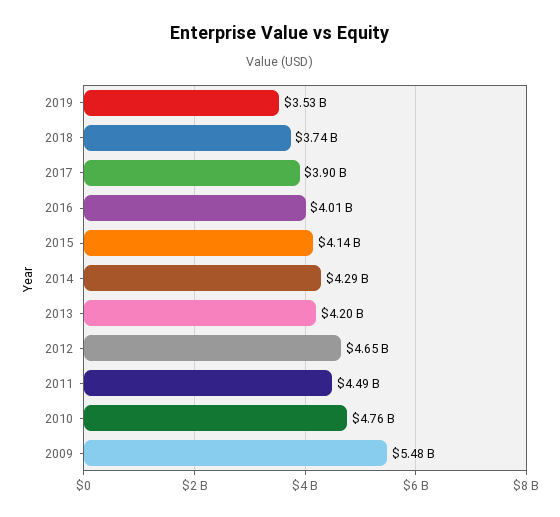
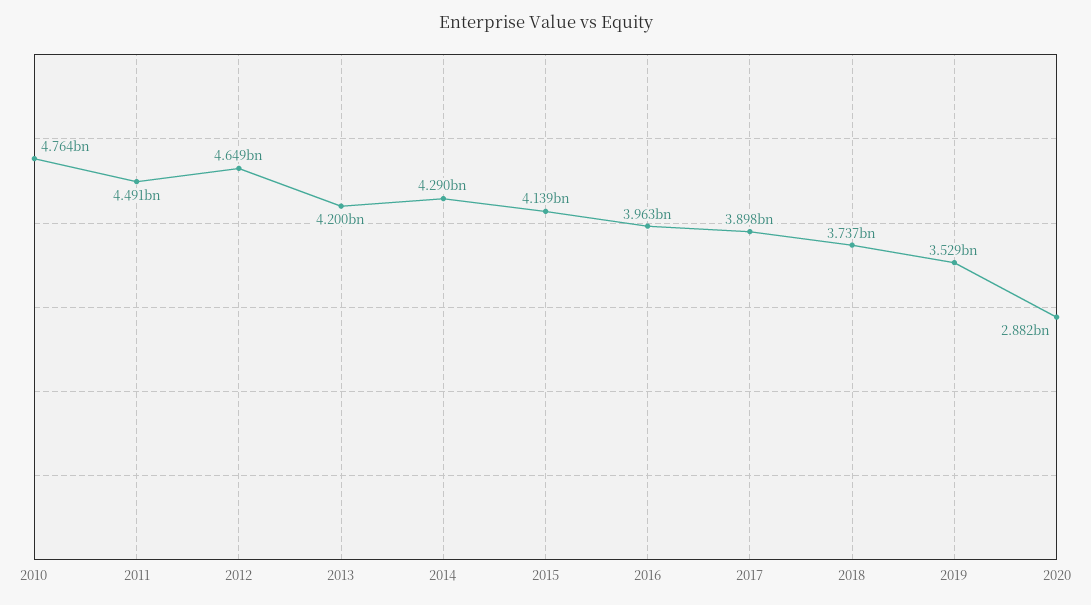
2016: 4010000000 -> 3963000000
2009: 5480000000 -> none
2020: none -> 2882000000

